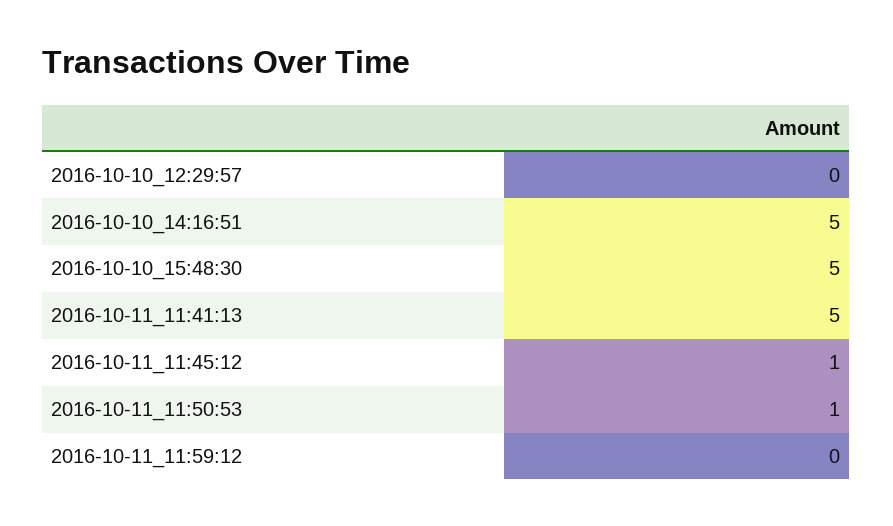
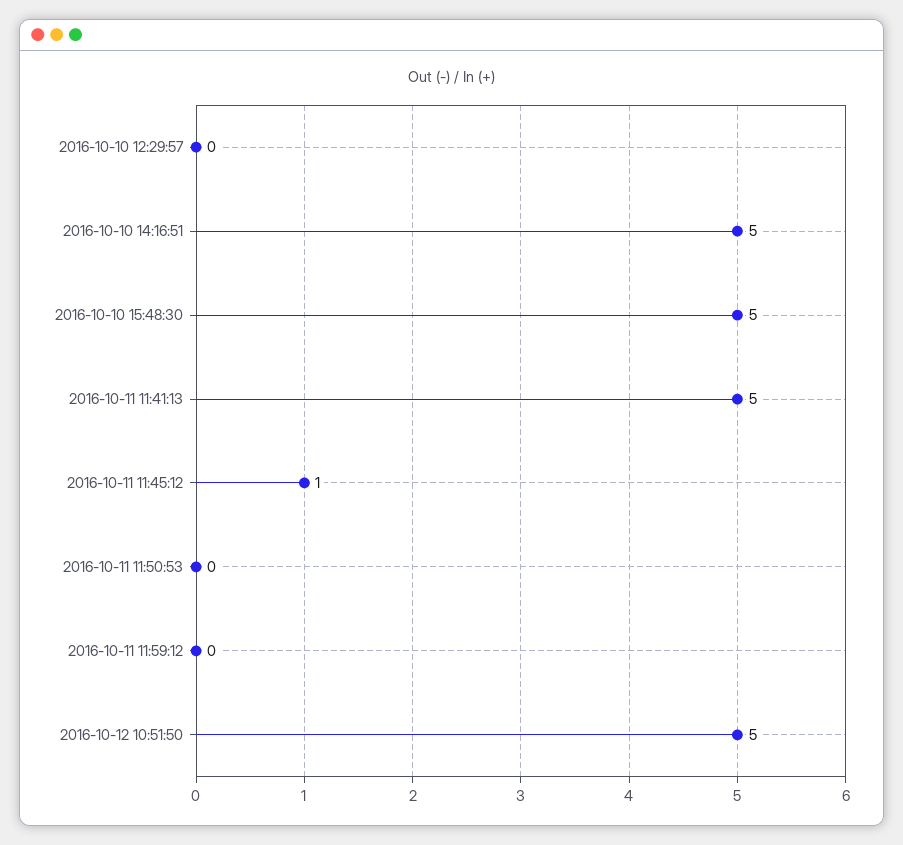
2016-10-11_11:50:53: 1 -> 0
2016-10-12 10:51:50: none -> 5

